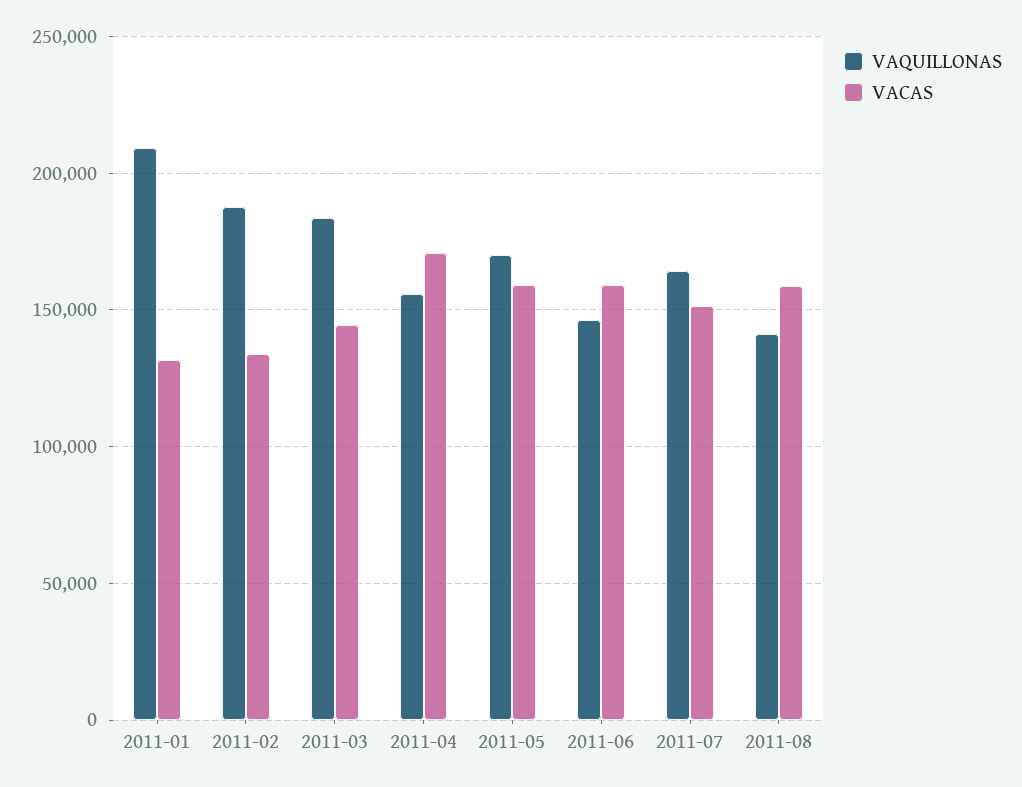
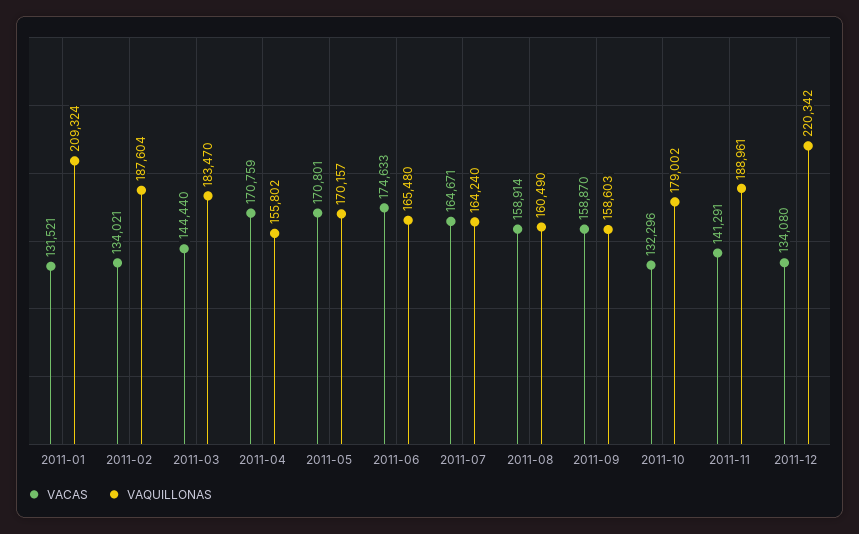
VACAS, 2011-05: 160000 -> 170801
VAQUILLONAS, 2011-06: 145000 -> 165480
VACAS, 2011-06: 160000 -> 174633
VACAS, 2011-07: 150000 -> 164671
VAQUILLONAS, 2011-08: 140000 -> 160490
VACAS, 2011-09: none -> 158870
VAQUILLONAS, 2011-09: none -> 158603
VACAS, 2011-10: none -> 132296
VAQUILLONAS, 2011-10: none -> 179002
VACAS, 2011-11: none -> 141291
VAQUILLONAS, 2011-11: none -> 188961
VACAS, 2011-12: none -> 134080
VAQUILLONAS, 2011-12: none -> 220342

